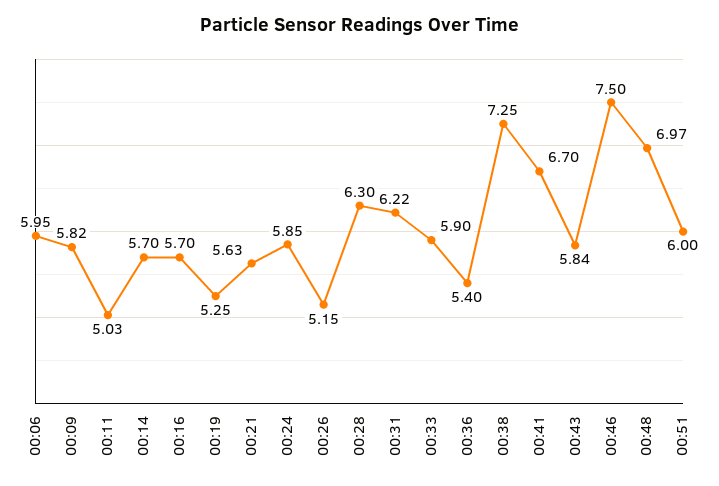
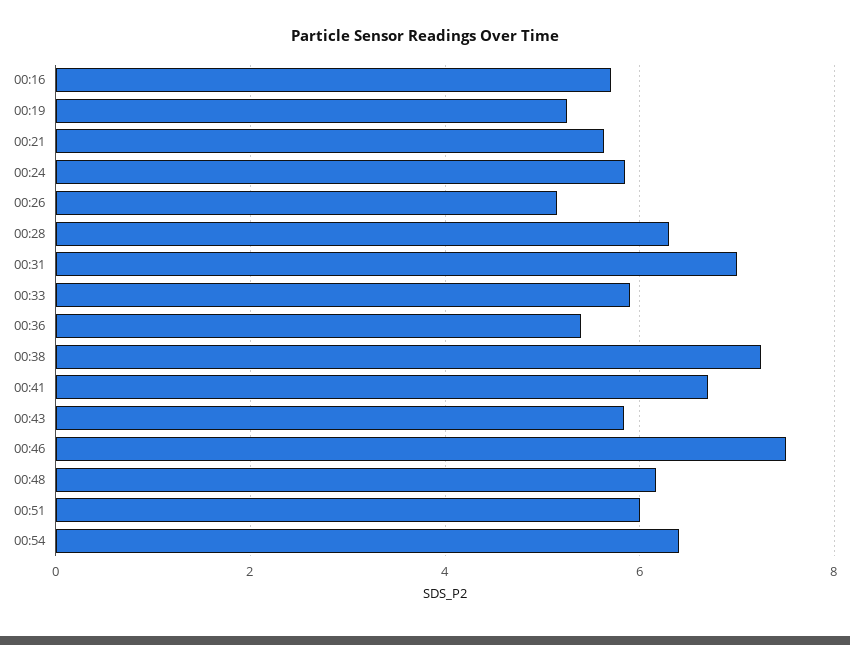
00:06: 5.95 -> none
00:09: 5.82 -> none
00:11: 5.03 -> none
00:14: 5.7 -> none
00:31: 6.22 -> 7
00:48: 6.97 -> 6.2
00:54: none -> 6.4

